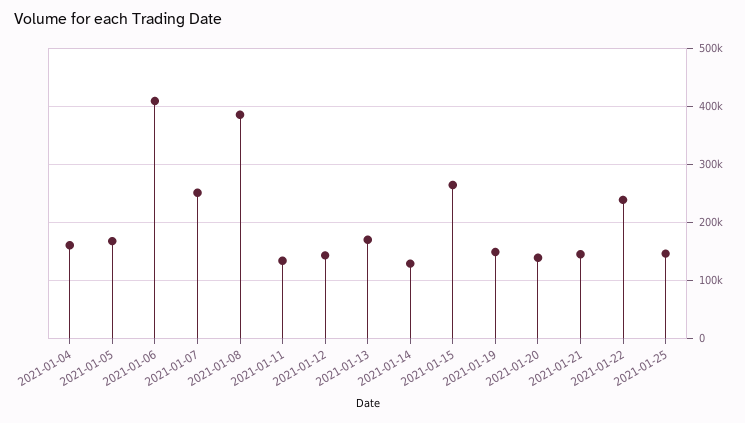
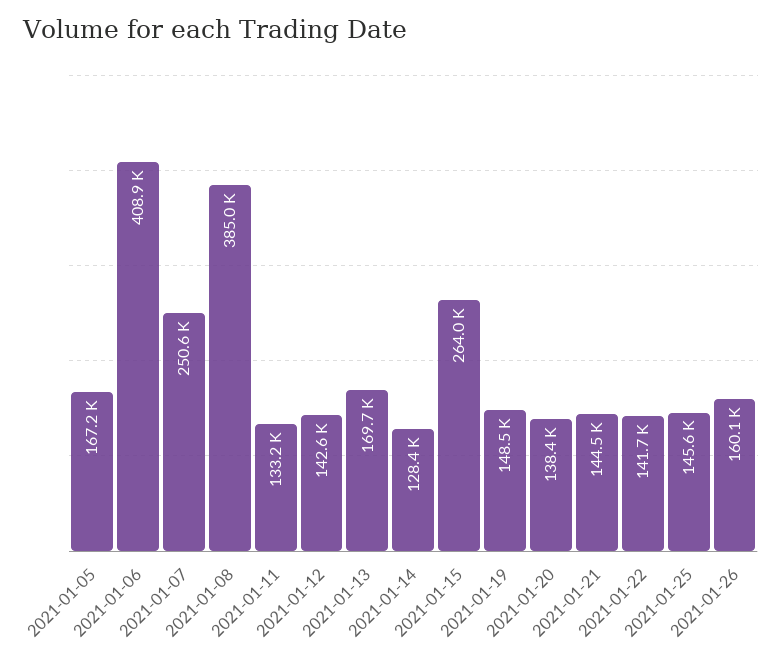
2021-01-04: 160000 -> none
2021-01-22: 240000 -> 141700
2021-01-26: none -> 160100

